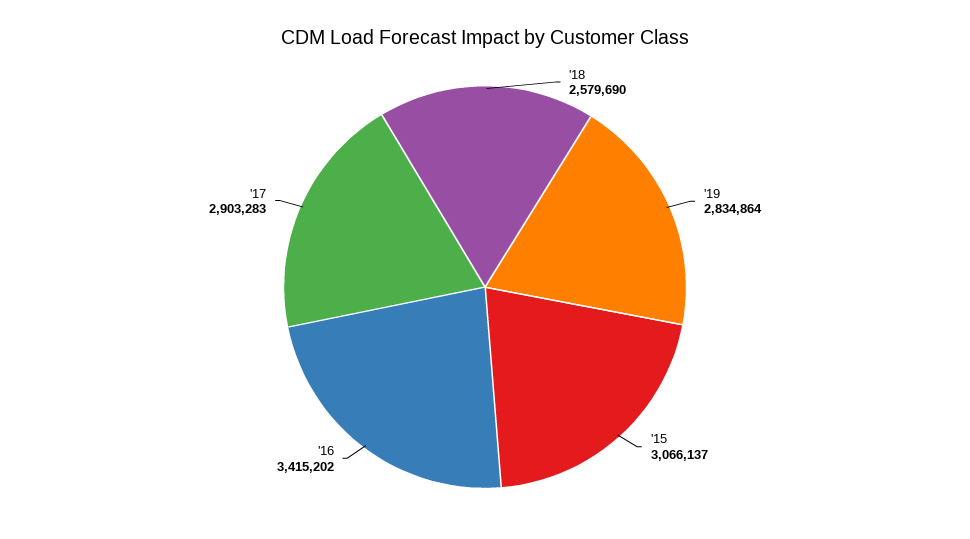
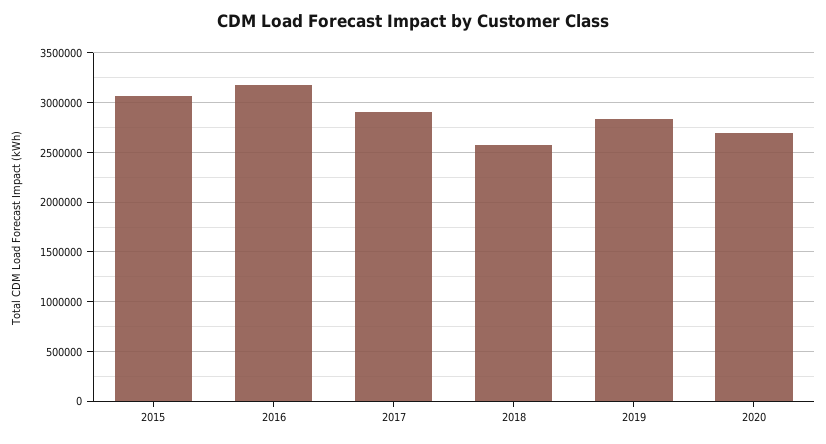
'16: 3415202 -> 3200000
2020: none -> 2700000

